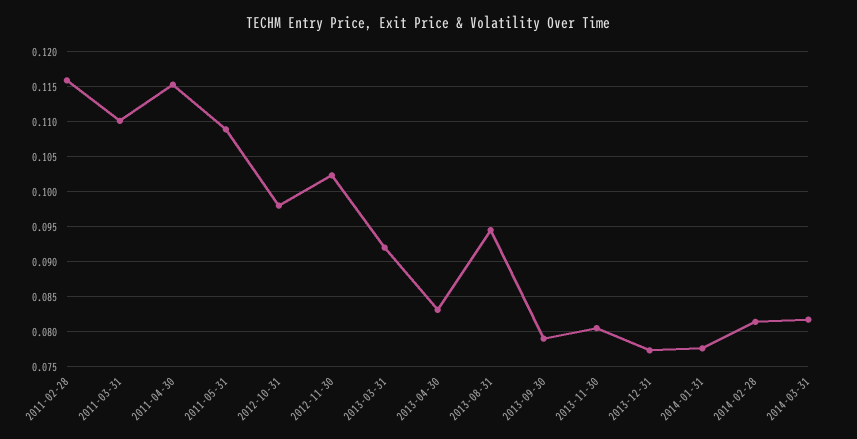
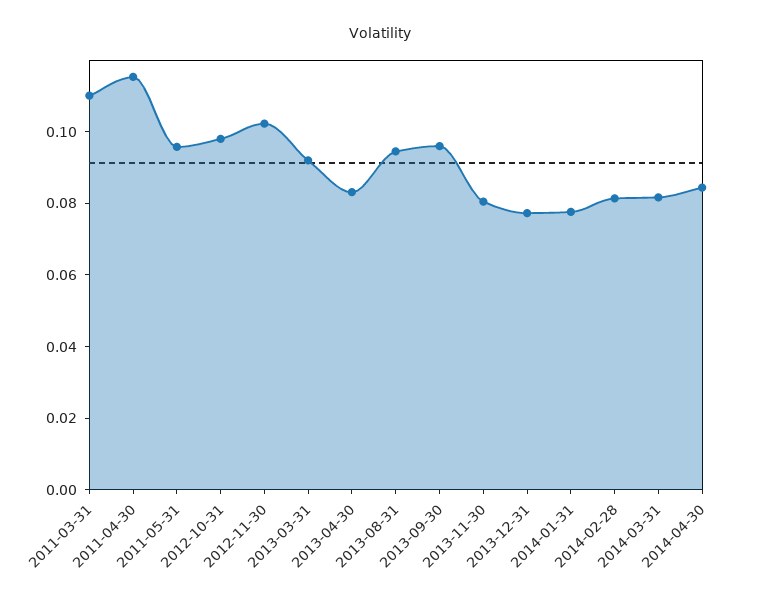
2011-02-28: 0.116 -> none
2011-05-31: 0.109 -> 0.095
2013-09-30: 0.079 -> 0.095
2014-04-30: none -> 0.085

